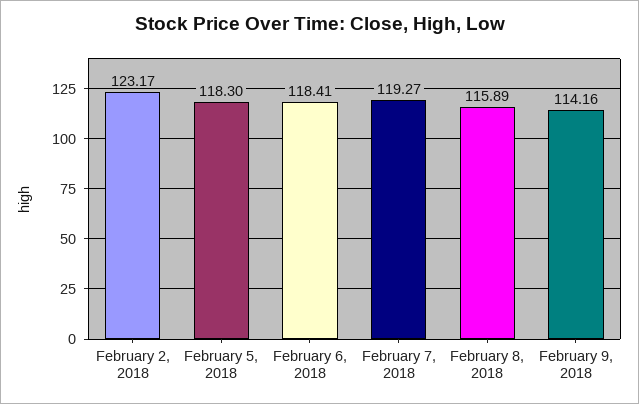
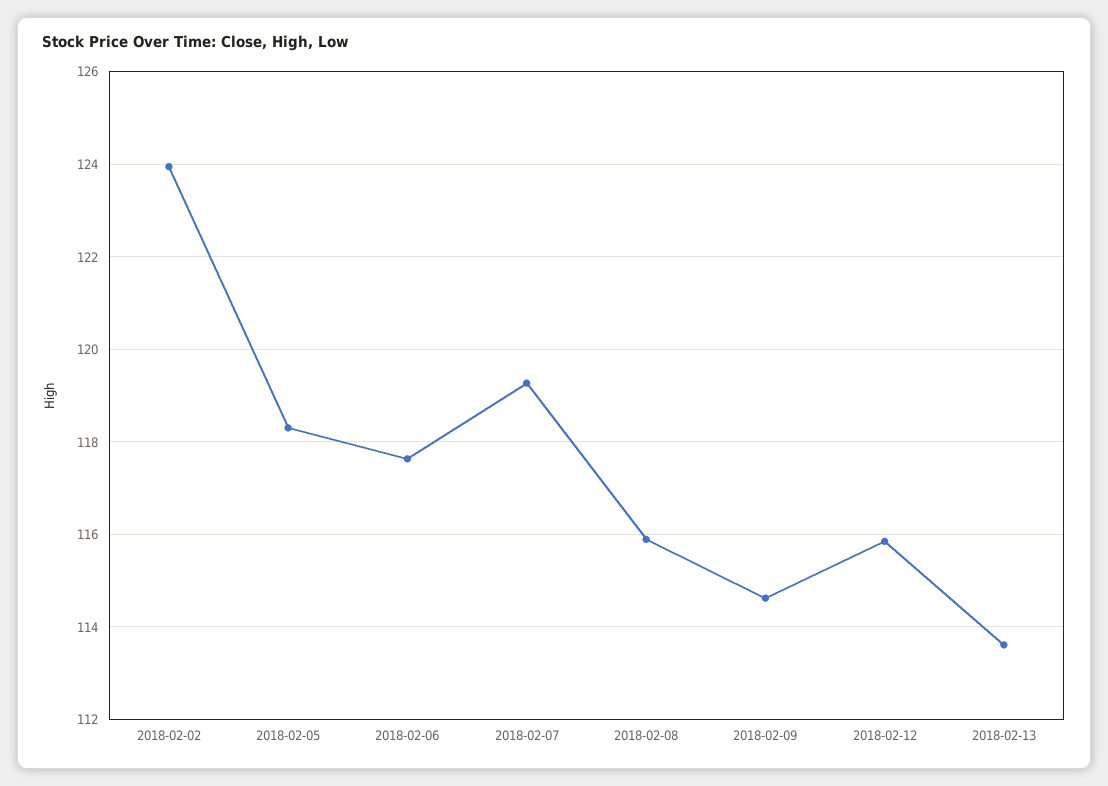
February 2, 2018: 123.17 -> 124
February 6, 2018: 118.41 -> 117.6
February 9, 2018: 114.16 -> 114.6
2018-02-12: none -> 115.8
2018-02-13: none -> 113.6

